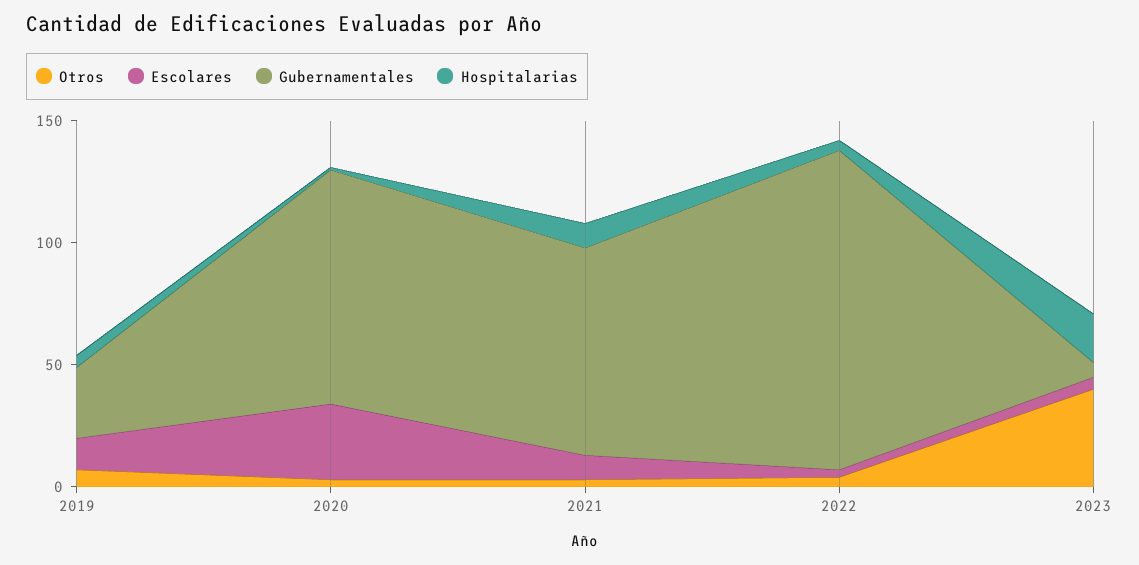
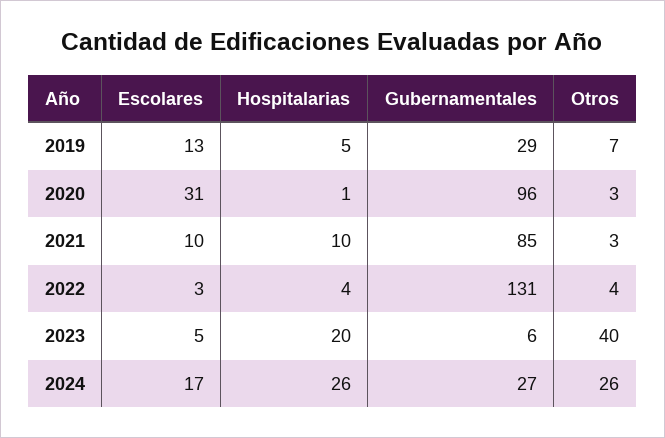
Escolares, 2024: none -> 17
Hospitalarias, 2024: none -> 26
Gubernamentales, 2024: none -> 27
Otros, 2024: none -> 26

